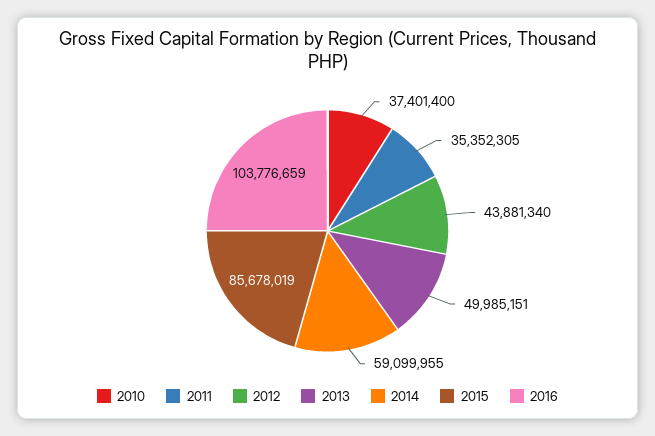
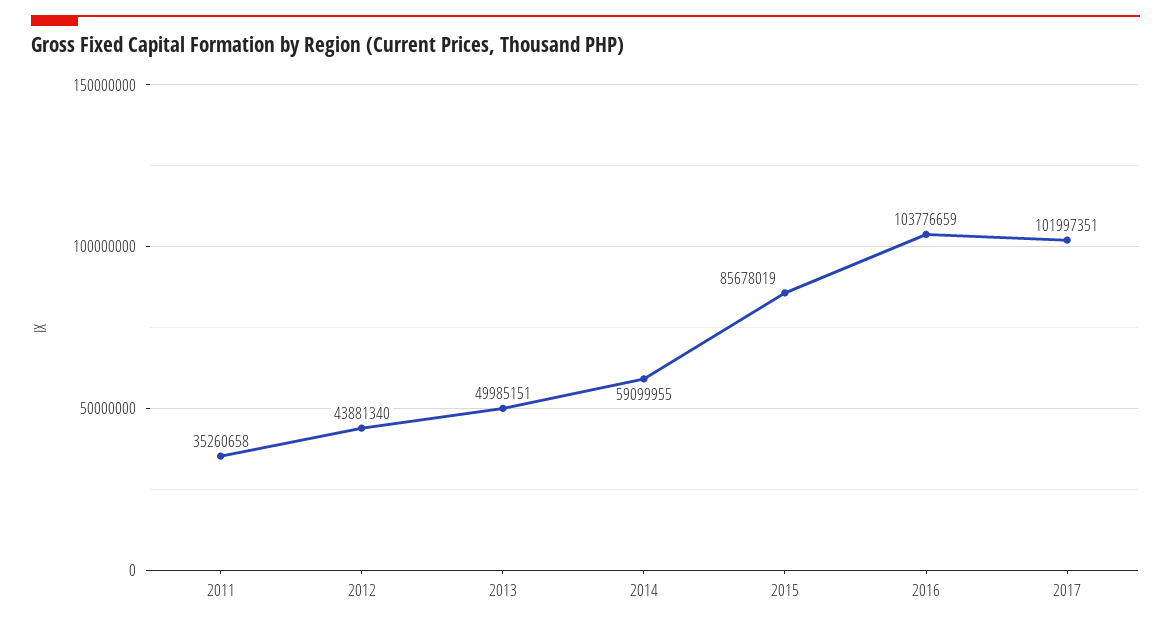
2010: 37401400 -> none
2011: 35352305 -> 35260658
2017: none -> 101997351

